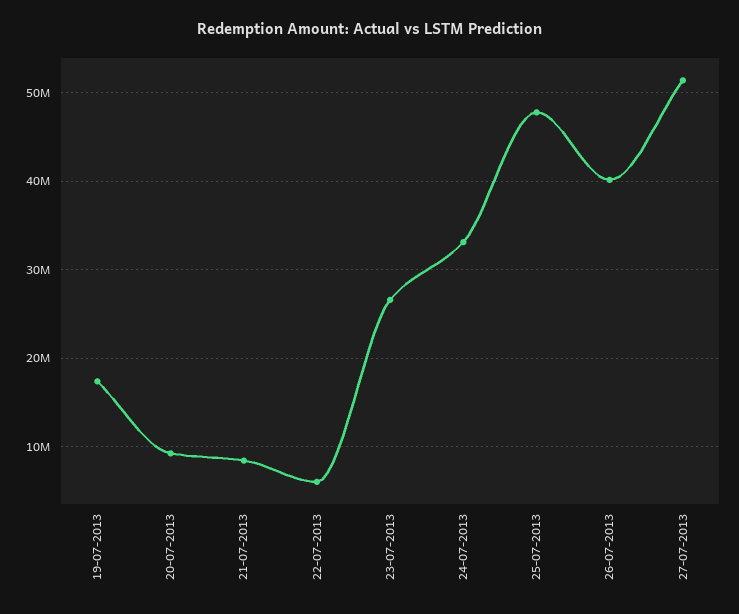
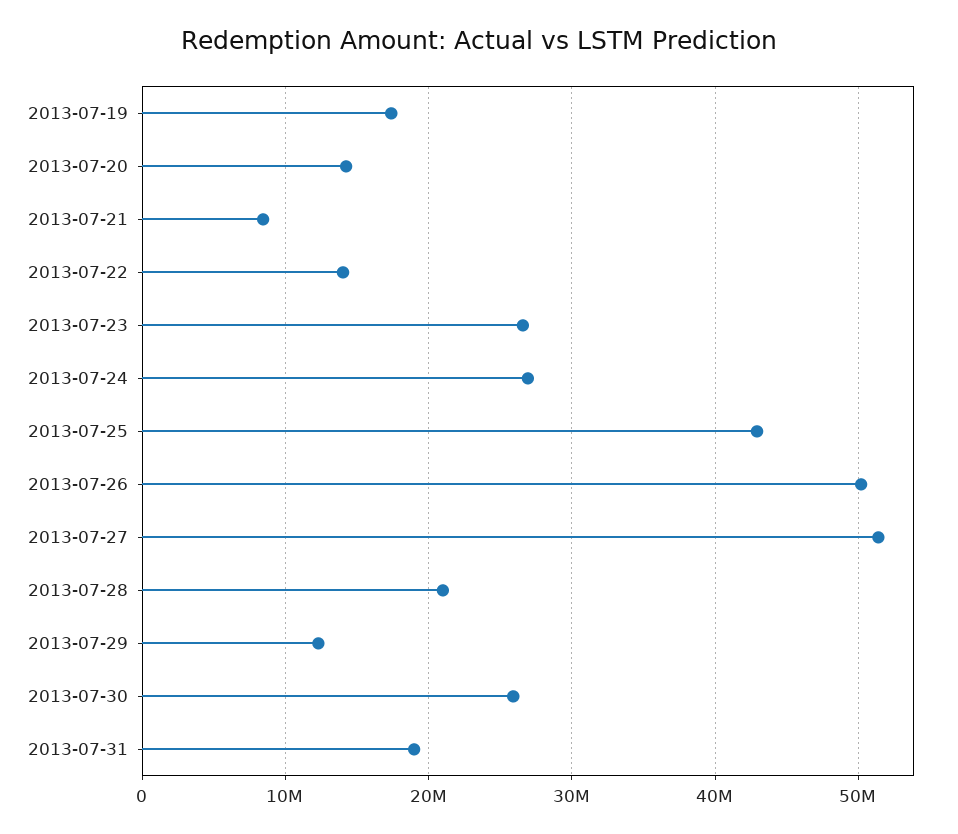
20-07-2013: 9000000 -> 14000000
22-07-2013: 6000000 -> 14000000
24-07-2013: 33000000 -> 27000000
25-07-2013: 48000000 -> 43000000
26-07-2013: 40000000 -> 50000000
2013-07-28: none -> 21000000
2013-07-29: none -> 12000000
2013-07-30: none -> 26000000
2013-07-31: none -> 19000000

